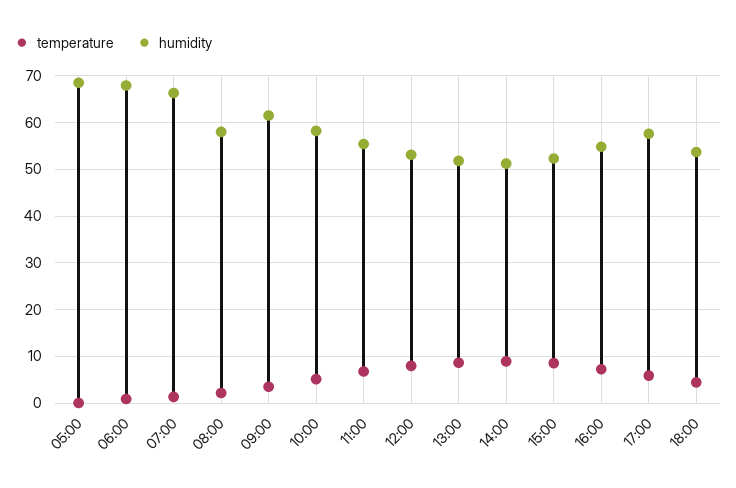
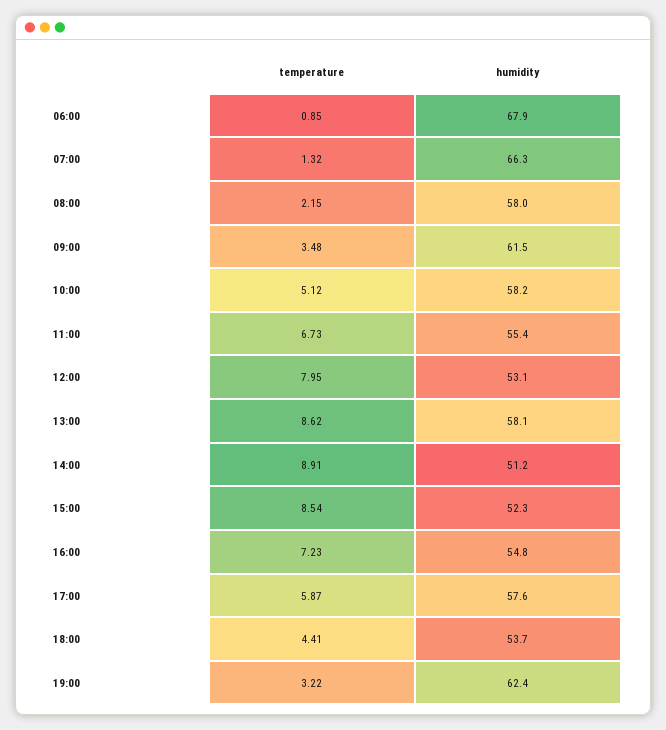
temperature, 05:00: 0 -> none
humidity, 05:00: 68 -> none
humidity, 13:00: 52 -> 58.1
temperature, 19:00: none -> 3.22
humidity, 19:00: none -> 62.4

